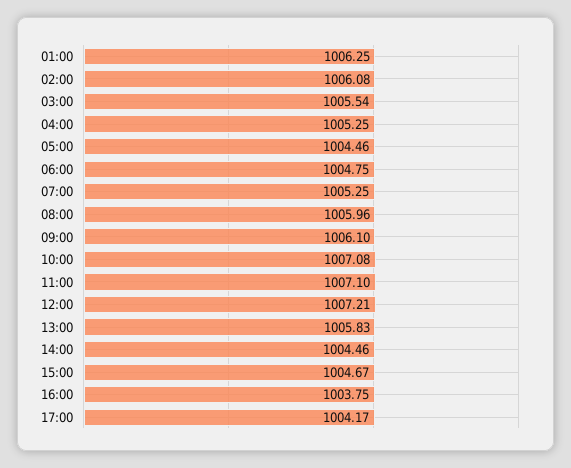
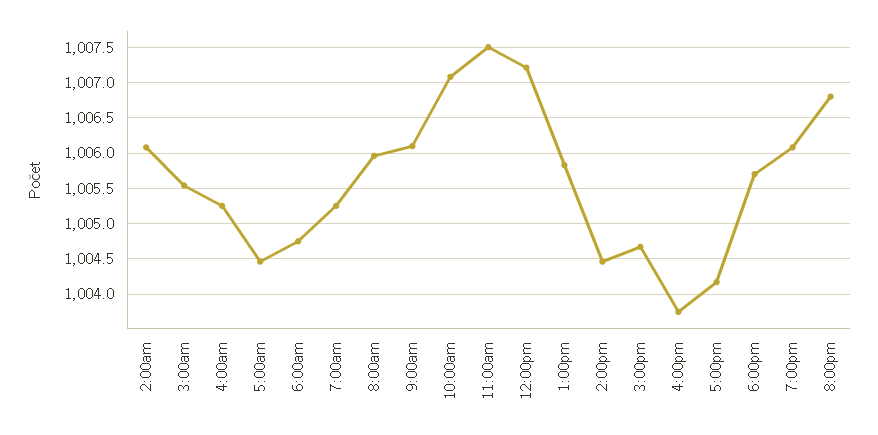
01:00: 1006.25 -> none
11:00: 1007.1 -> 1007.5
6:00pm: none -> 1005.7
7:00pm: none -> 1006.1
8:00pm: none -> 1006.8

